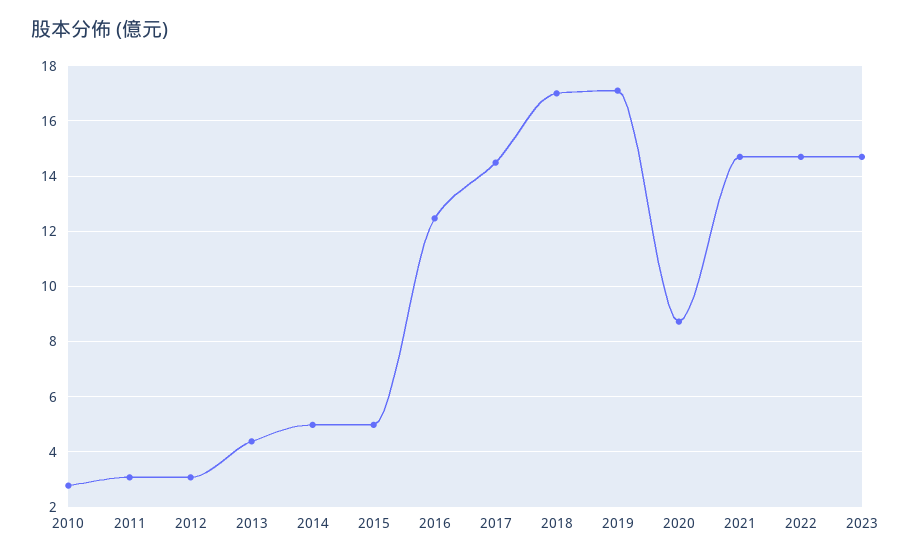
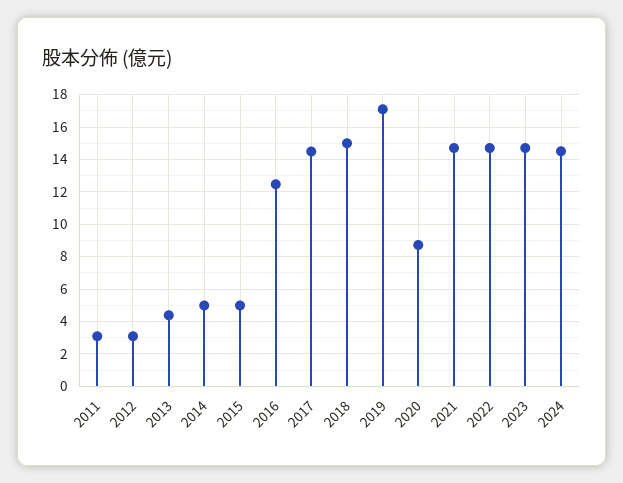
2010: 2.75 -> none
2018: 17 -> 15
2024: none -> 14.5

